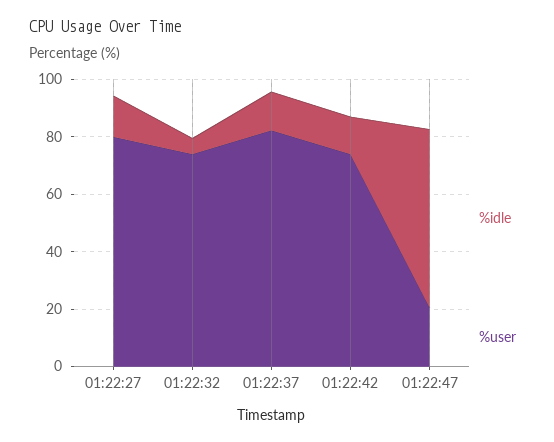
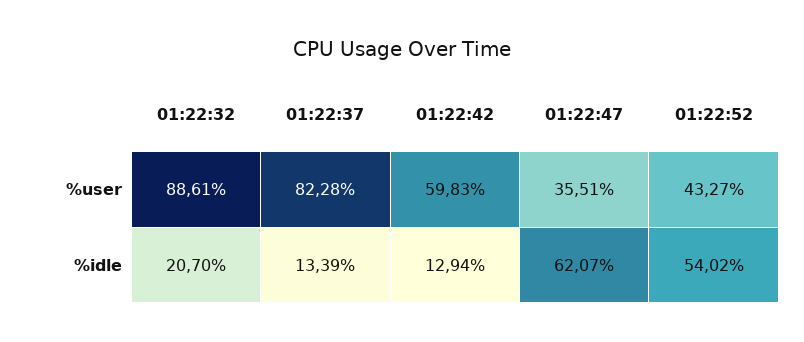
%idle, 01:22:27: 15 -> none
%user, 01:22:27: 80 -> none
%idle, 01:22:32: 5 -> 20.7
%user, 01:22:32: 75 -> 88.61
%user, 01:22:42: 75 -> 59.83
%user, 01:22:47: 20 -> 35.51
%user, 01:22:52: none -> 43.27
%idle, 01:22:52: none -> 54.02

